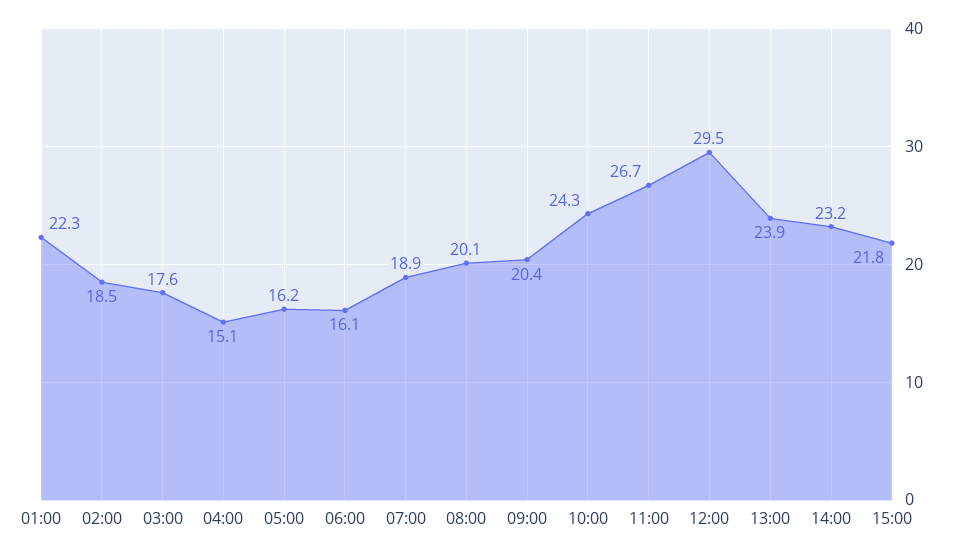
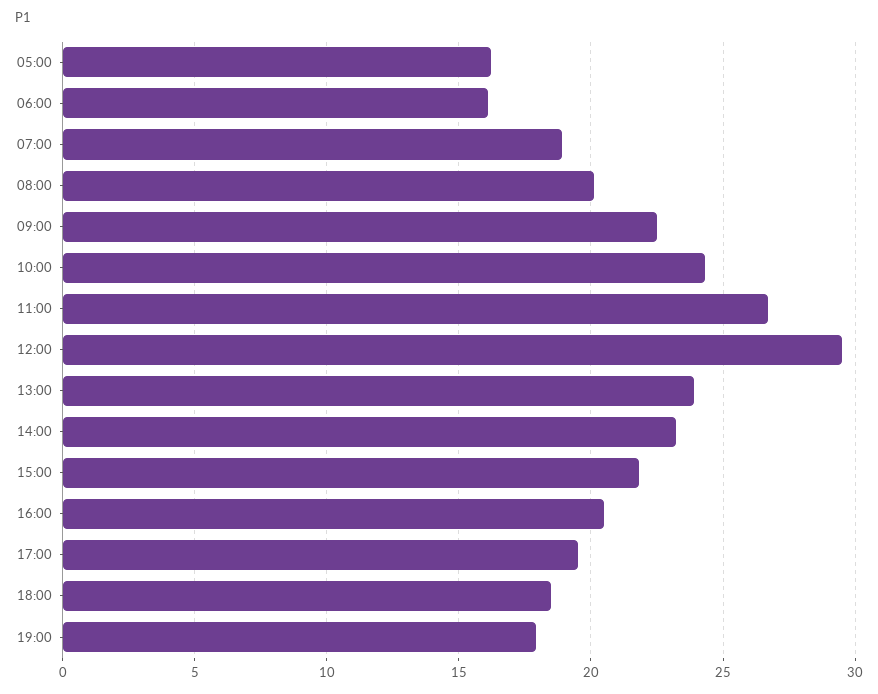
01:00: 22.3 -> none
02:00: 18.5 -> none
03:00: 17.6 -> none
04:00: 15.1 -> none
09:00: 20.4 -> 22.5
16:00: none -> 20.5
17:00: none -> 19.5
18:00: none -> 18.5
19:00: none -> 18

